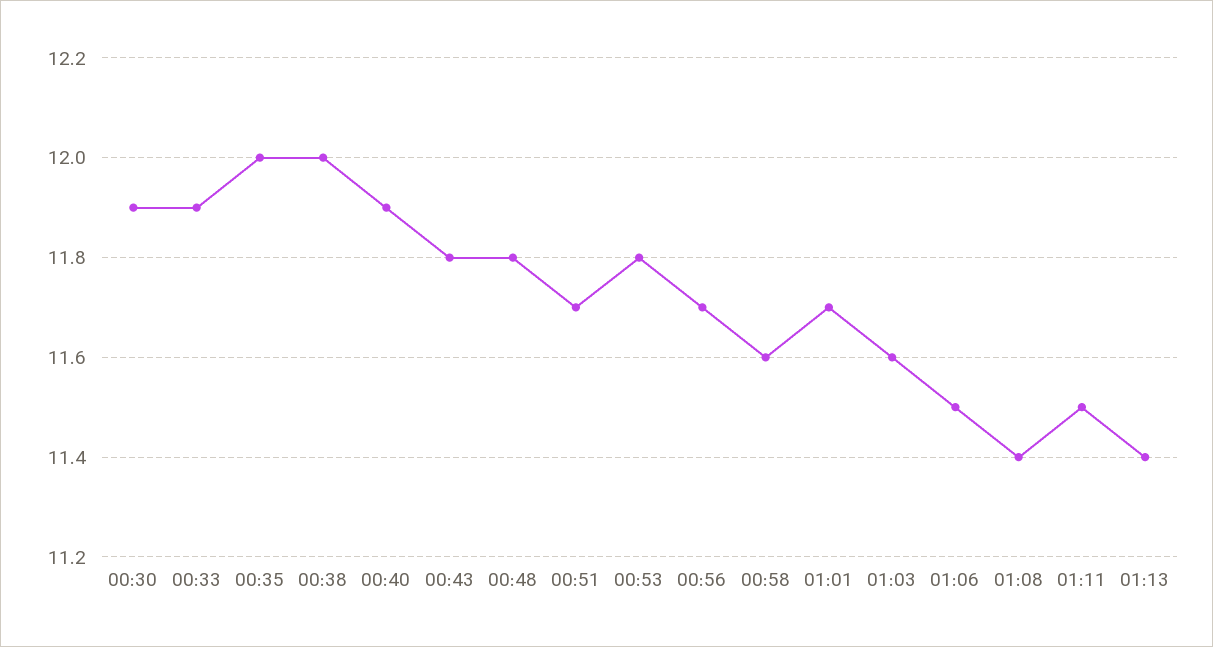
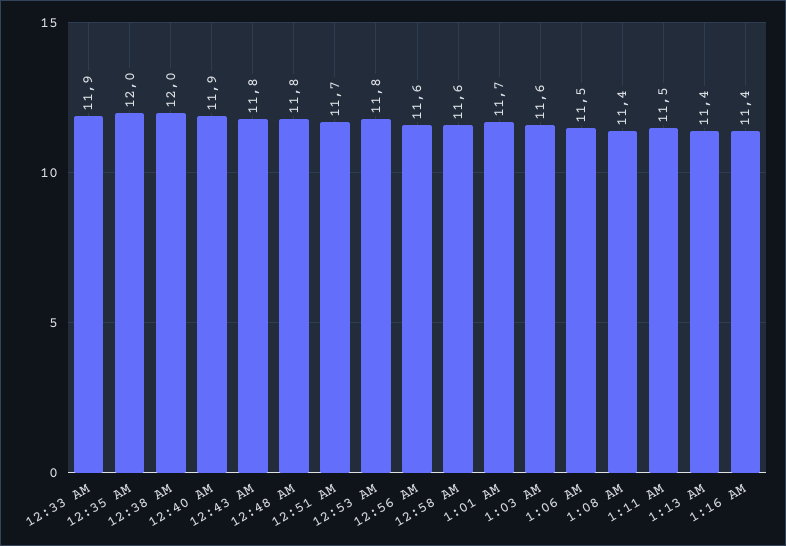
00:30: 11.9 -> none
00:56: 11.7 -> 11.6
1:16 AM: none -> 11.4

